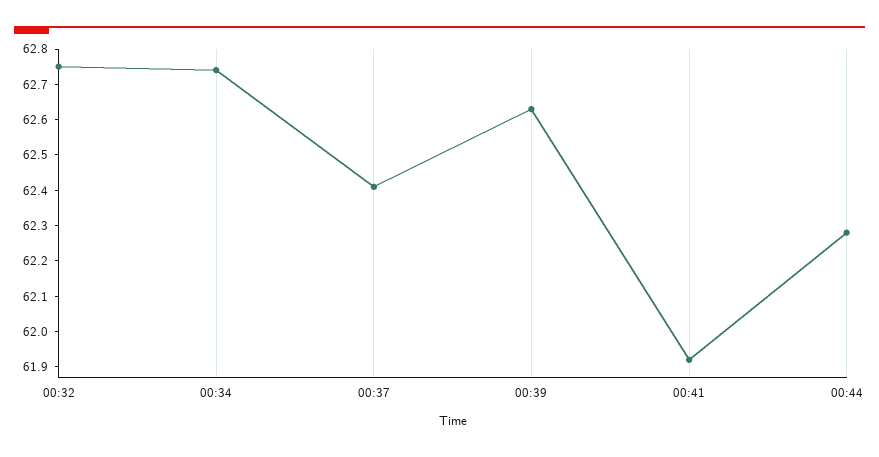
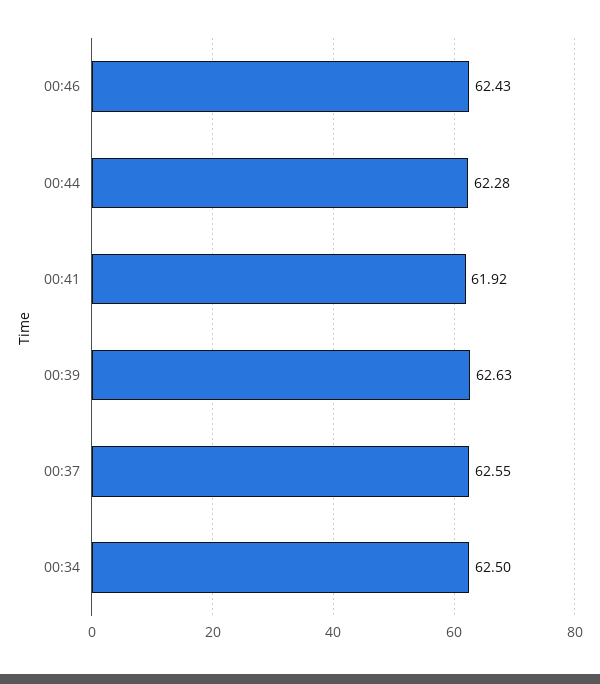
00:32: 62.75 -> none
00:34: 62.75 -> 62.5
00:37: 62.4 -> 62.55
00:46: none -> 62.43

